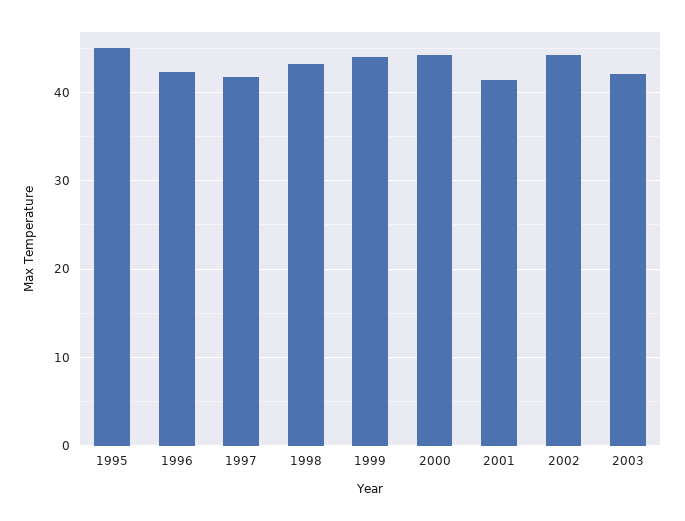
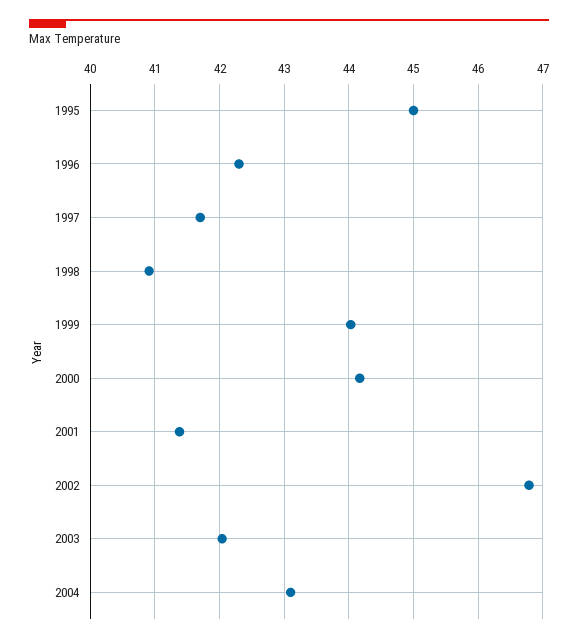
1998: 43 -> 40.9
2002: 44 -> 46.8
2004: none -> 43.1

